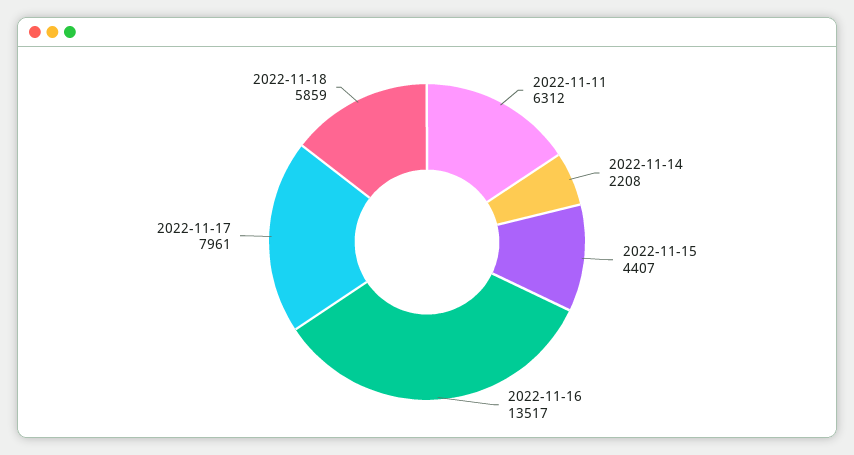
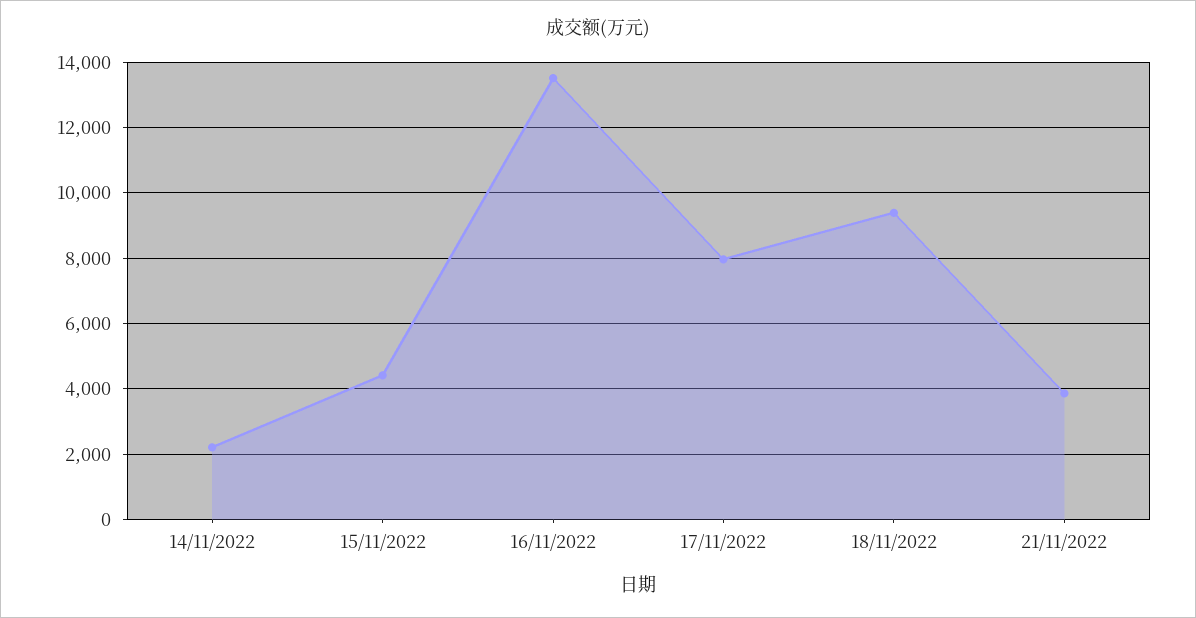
2022-11-11: 6312 -> none
2022-11-18: 5859 -> 9400
21/11/2022: none -> 3800

